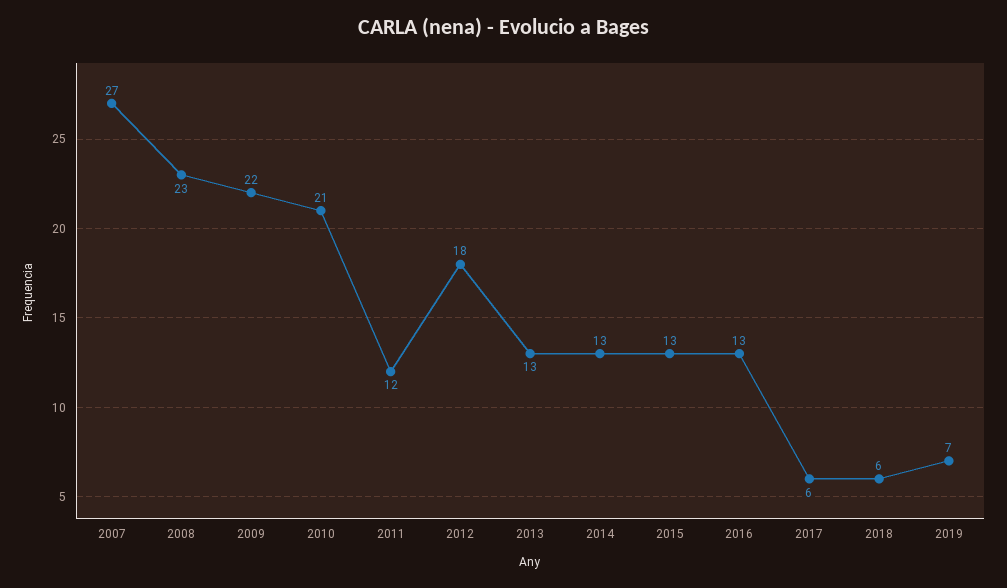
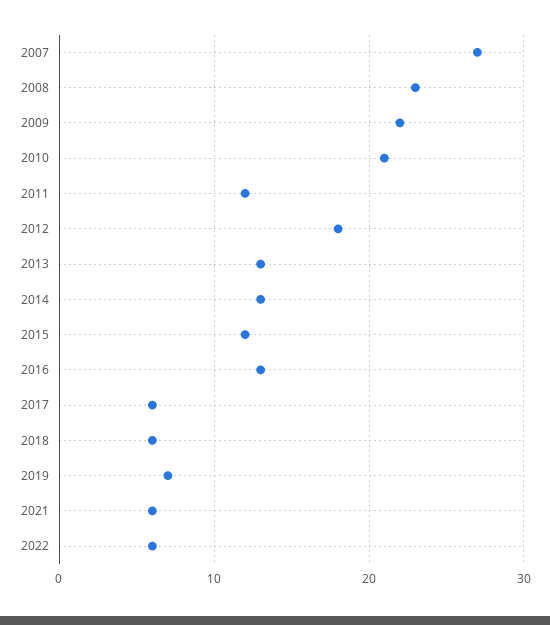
2015: 13 -> 12
2021: none -> 6
2022: none -> 6

